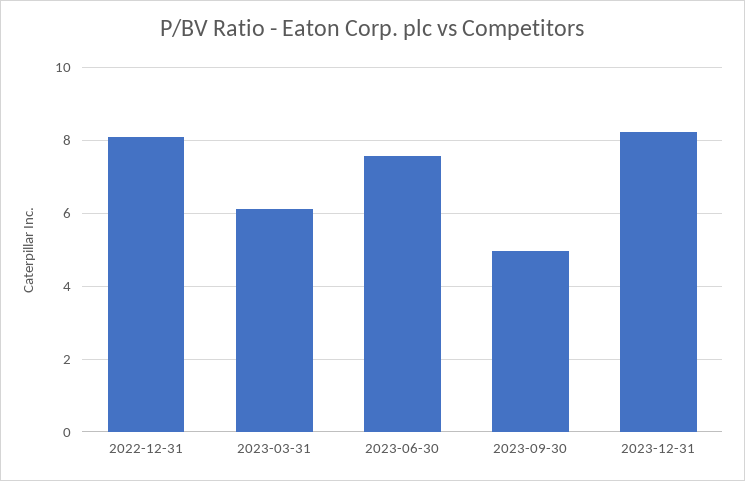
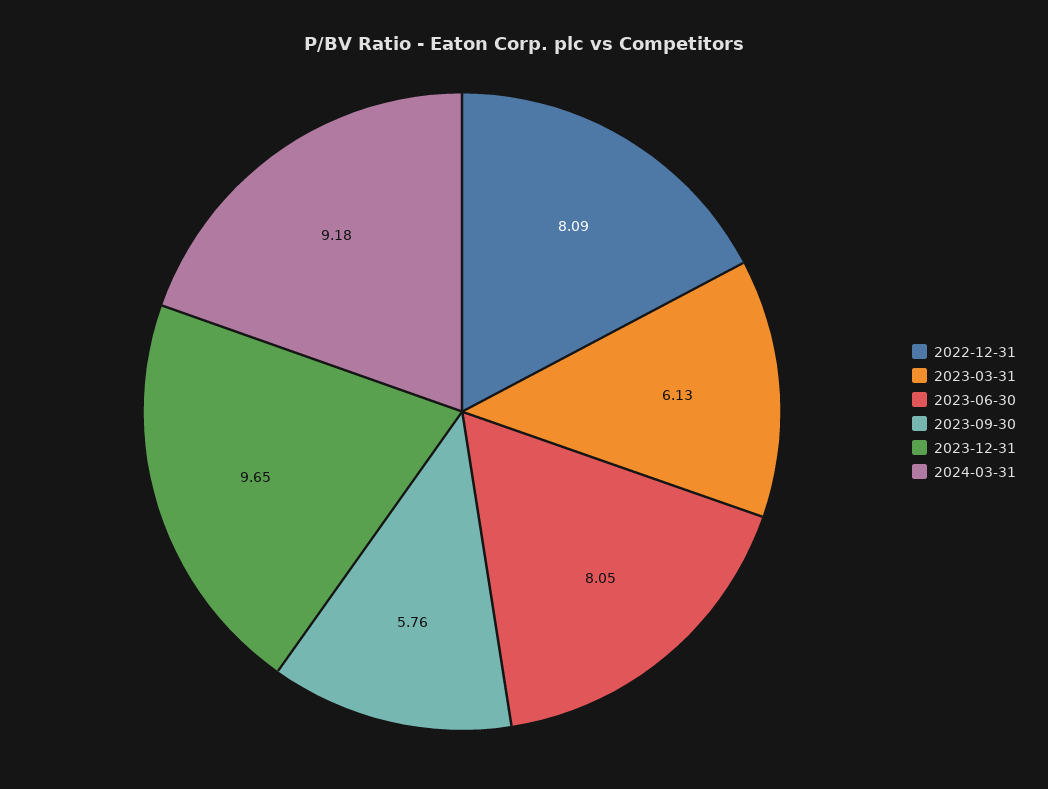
2023-06-30: 7.6 -> 8.05
2023-09-30: 5 -> 5.76
2023-12-31: 8.2 -> 9.65
2024-03-31: none -> 9.18

